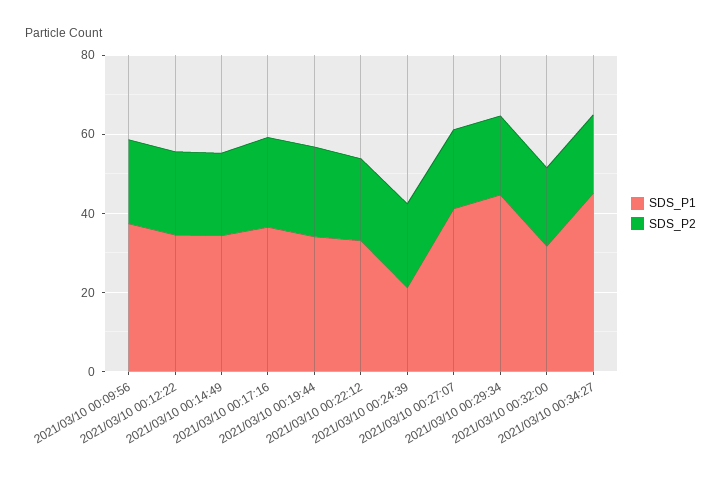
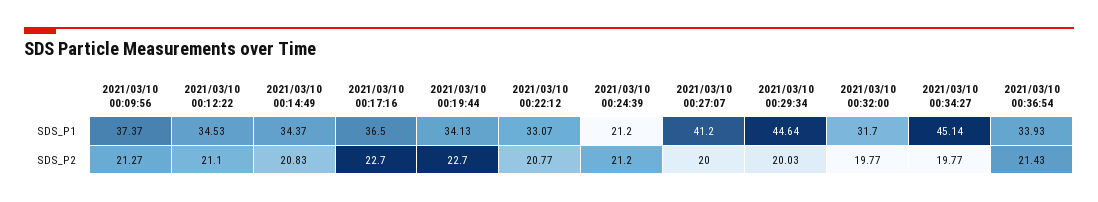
SDS_P1, 2021/03/10 00:36:54: none -> 33.93
SDS_P2, 2021/03/10 00:36:54: none -> 21.43

